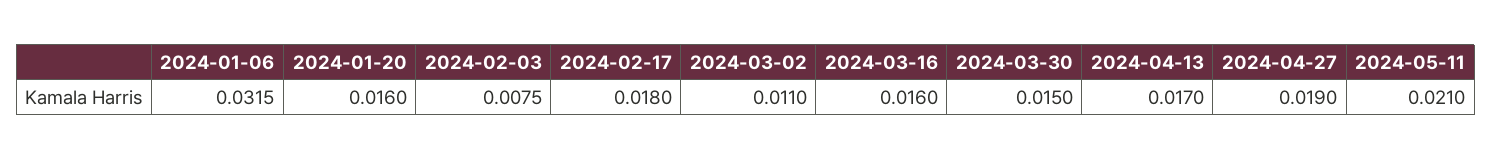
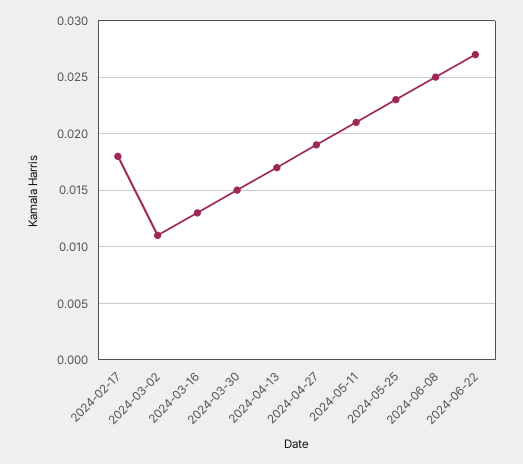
2024-01-06: 0.0315 -> none
2024-01-20: 0.016 -> none
2024-02-03: 0.0075 -> none
2024-03-16: 0.016 -> 0.013
2024-05-25: none -> 0.023
2024-06-08: none -> 0.025
2024-06-22: none -> 0.027

